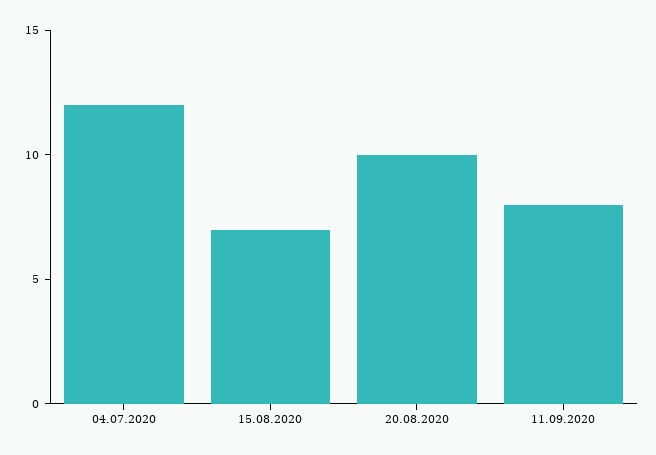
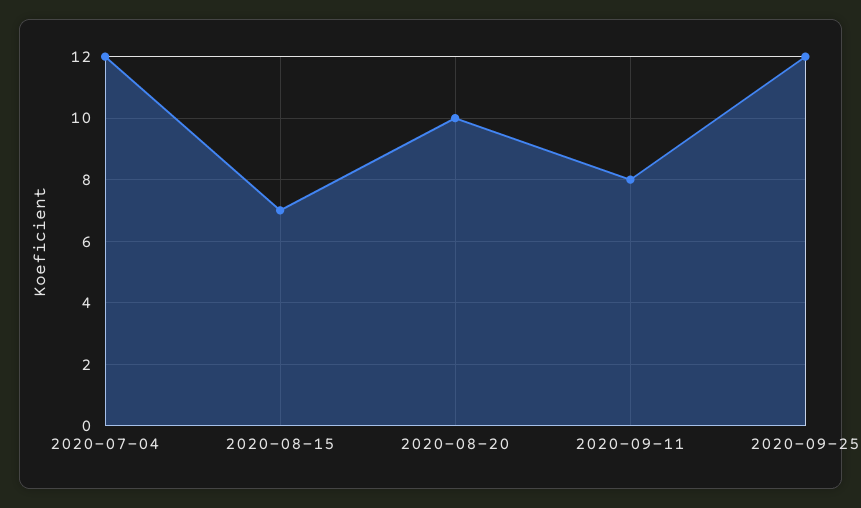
2020-09-25: none -> 12

